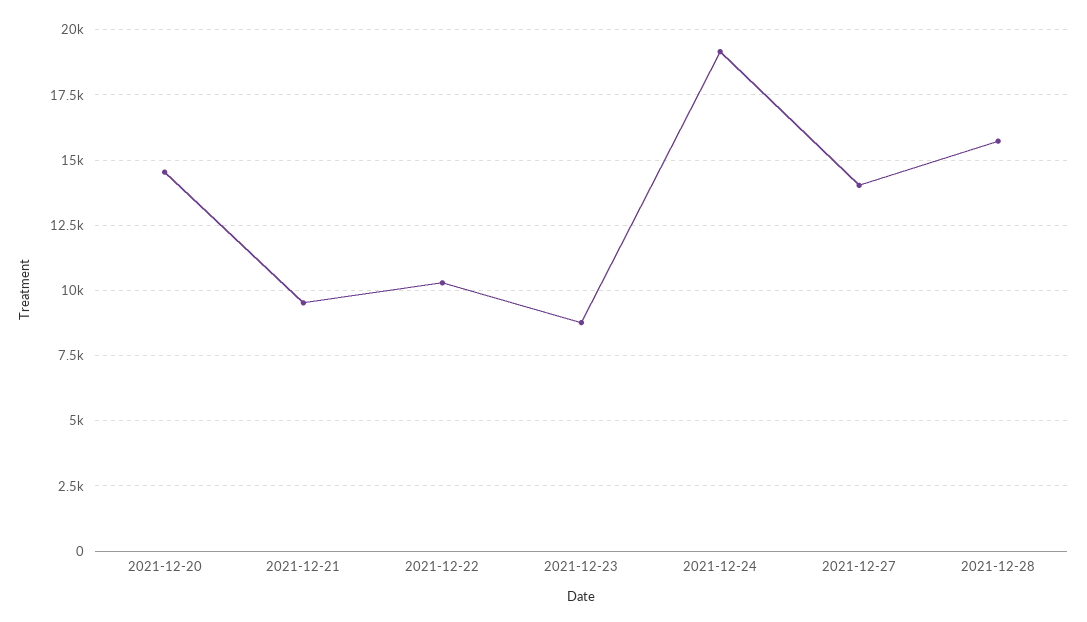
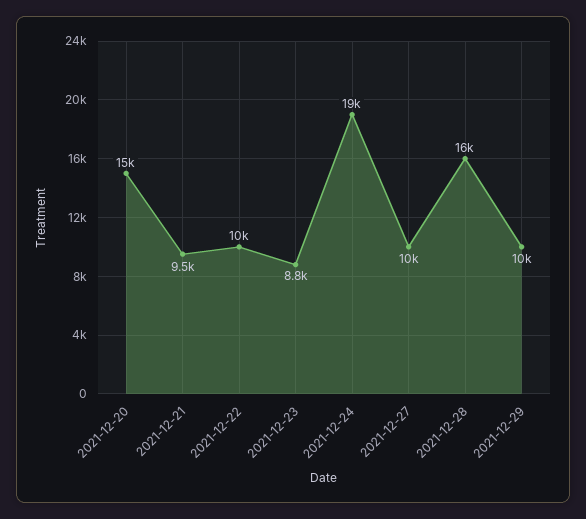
2021-12-27: 14000 -> 10000
2021-12-29: none -> 10000

